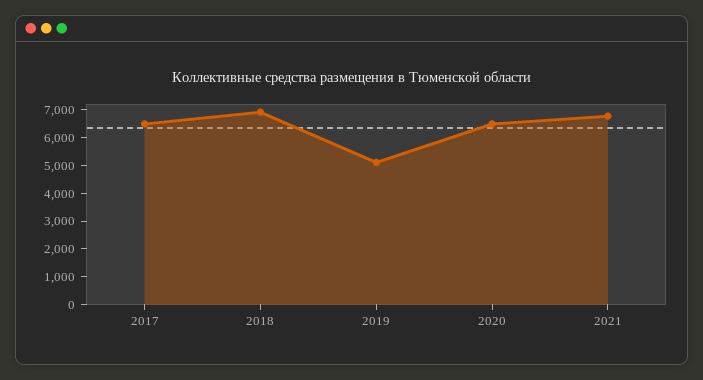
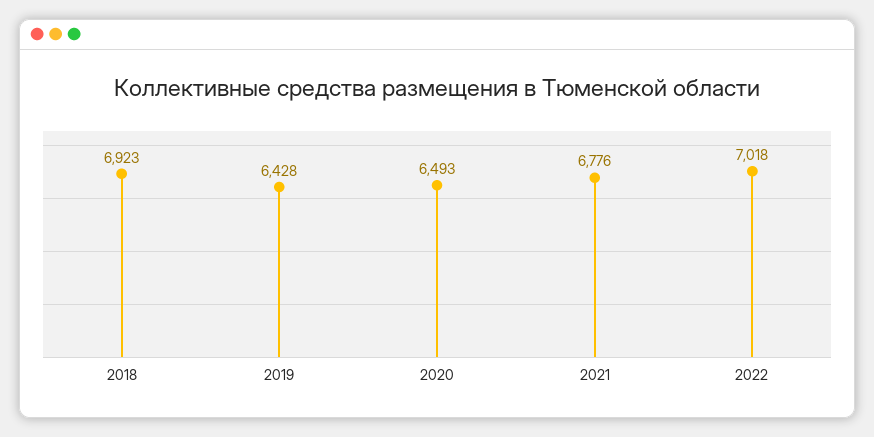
2017: 6500 -> none
2019: 5000 -> 6428
2022: none -> 7018

